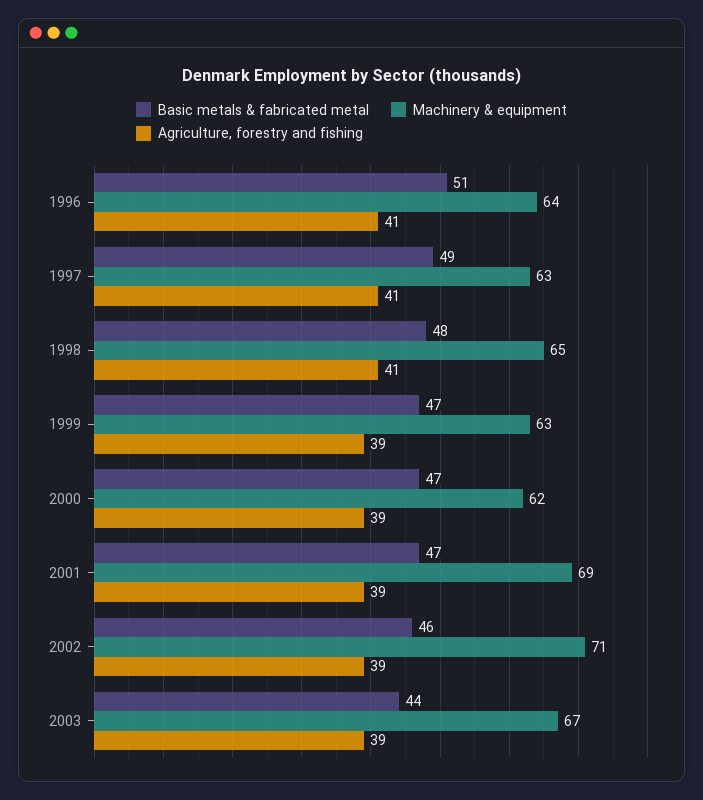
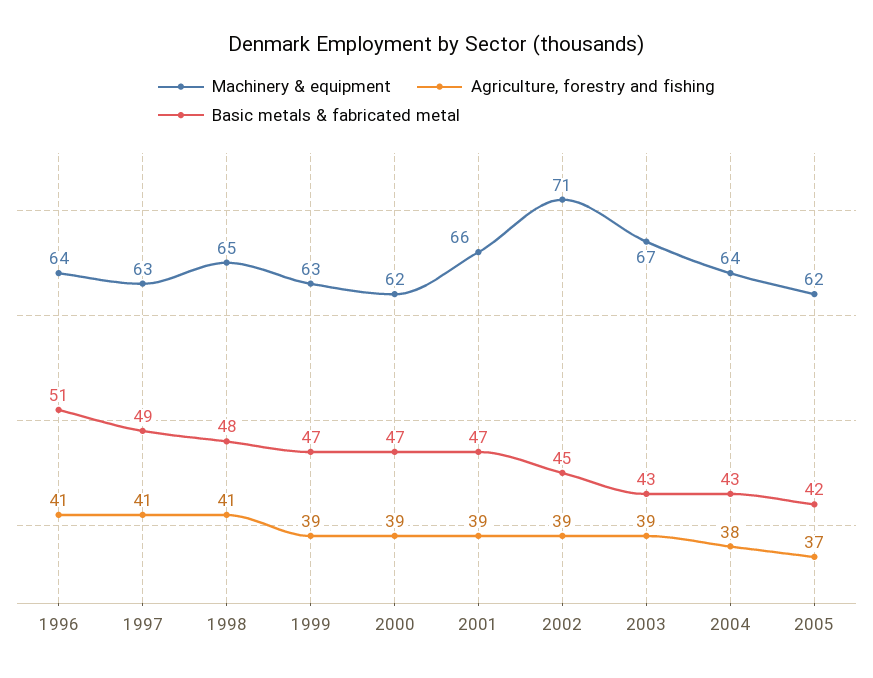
Machinery & equipment, 2001: 69 -> 66
Basic metals & fabricated metal, 2002: 46 -> 45
Basic metals & fabricated metal, 2003: 44 -> 43
Machinery & equipment, 2004: none -> 64
Agriculture, forestry and fishing, 2004: none -> 38
Basic metals & fabricated metal, 2004: none -> 43
Machinery & equipment, 2005: none -> 62
Agriculture, forestry and fishing, 2005: none -> 37
Basic metals & fabricated metal, 2005: none -> 42

